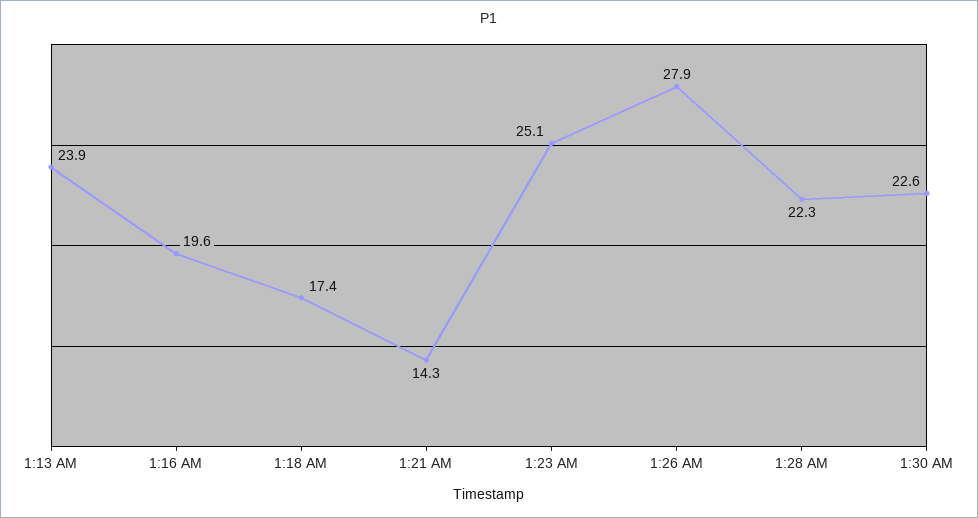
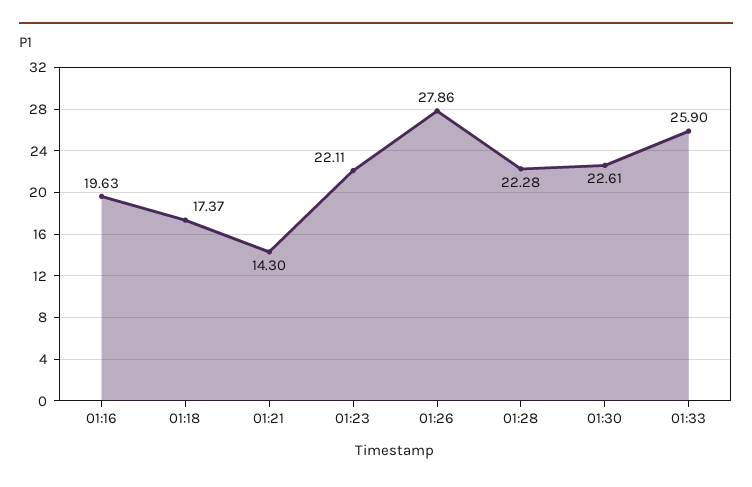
1:13 AM: 23.9 -> none
1:23 AM: 25.1 -> 22.11
01:33: none -> 25.9

